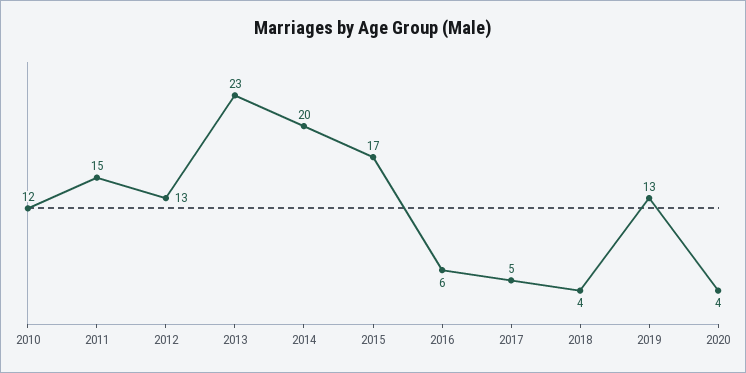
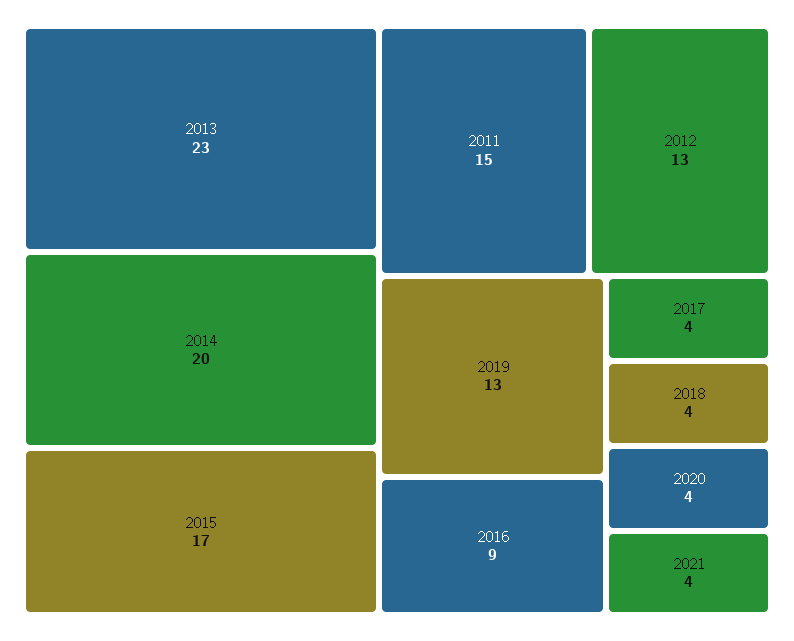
2010: 12 -> none
2016: 6 -> 9
2017: 5 -> 4
2021: none -> 4

